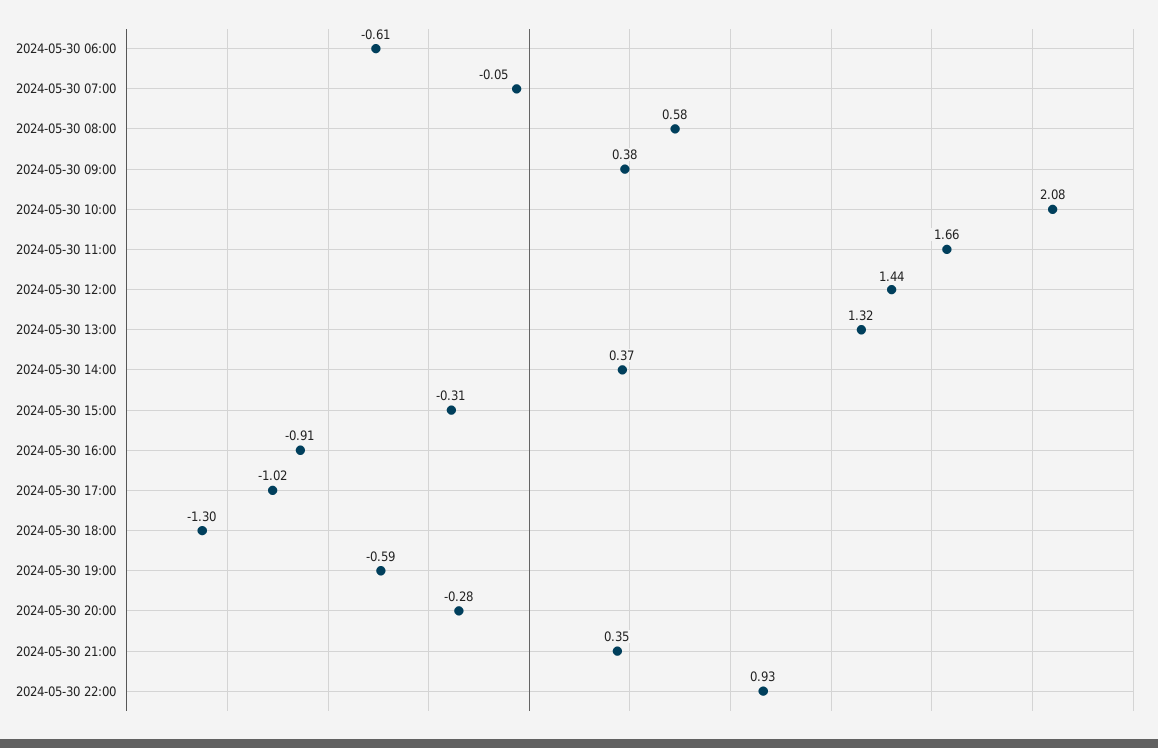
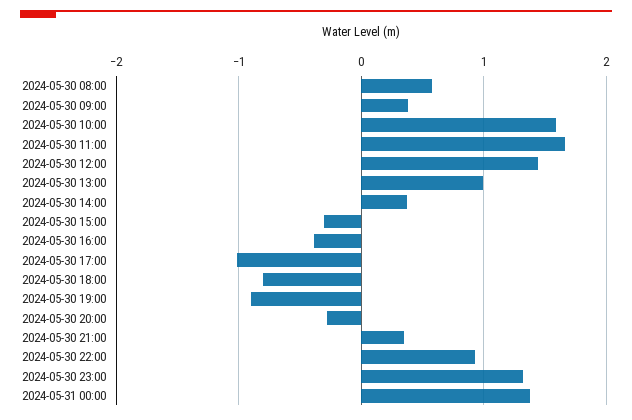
2024-05-30 06:00: -0.61 -> none
2024-05-30 07:00: -0.05 -> none
2024-05-30 10:00: 2.08 -> 1.6
2024-05-30 13:00: 1.32 -> 1
2024-05-30 16:00: -0.91 -> -0.4
2024-05-30 18:00: -1.3 -> -0.8
2024-05-30 19:00: -0.59 -> -0.9
2024-05-30 23:00: none -> 1.3
2024-05-31 00:00: none -> 1.4

